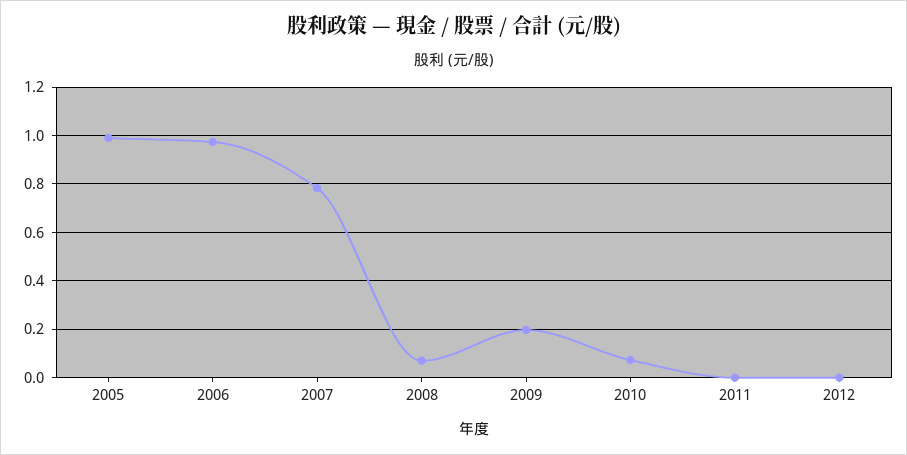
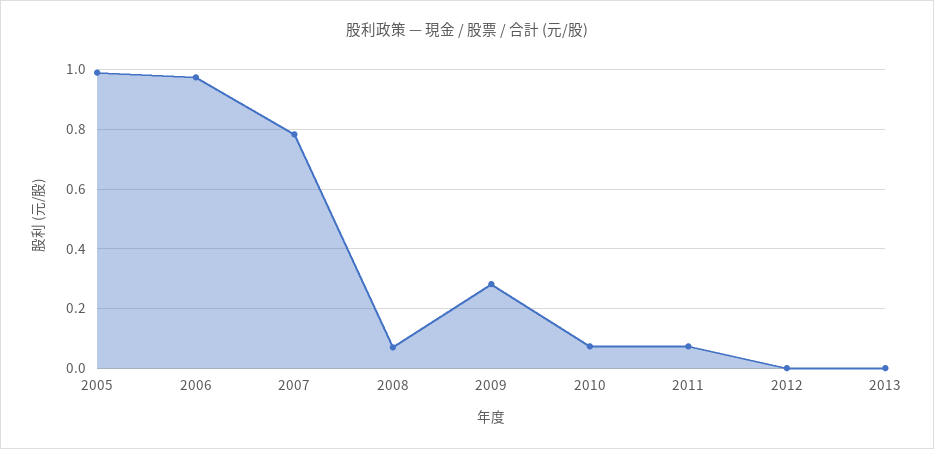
2009: 0.2 -> 0.275
2011: 0 -> 0.075
2013: none -> 0

